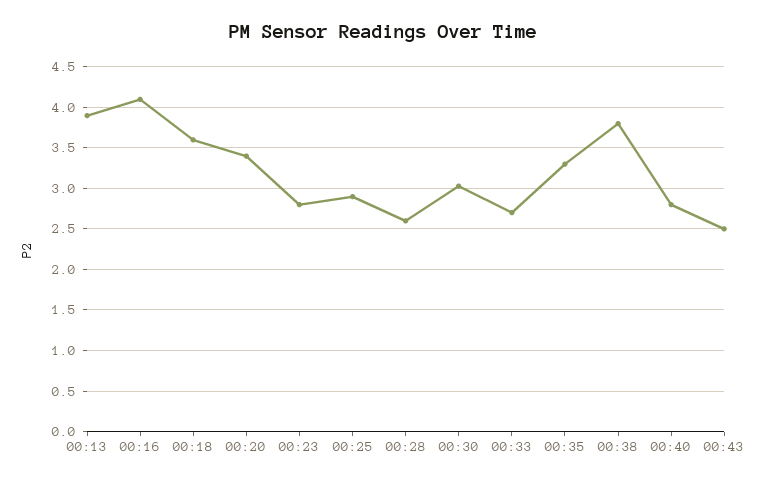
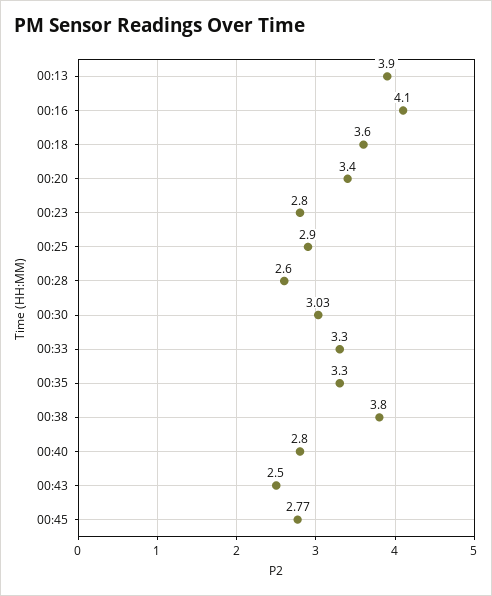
00:33: 2.7 -> 3.3
00:45: none -> 2.77

